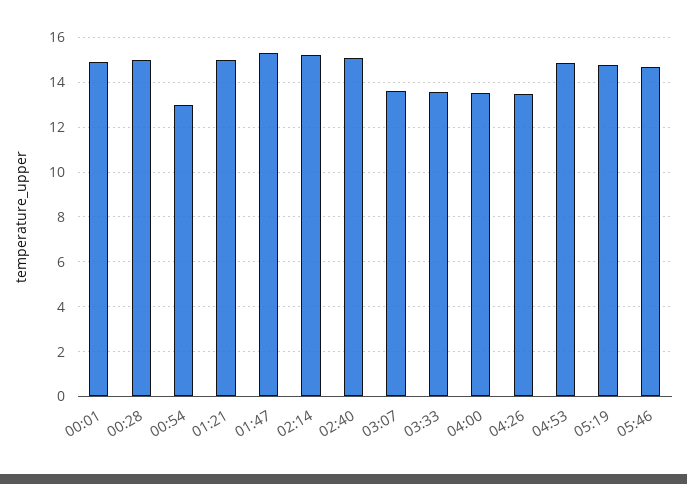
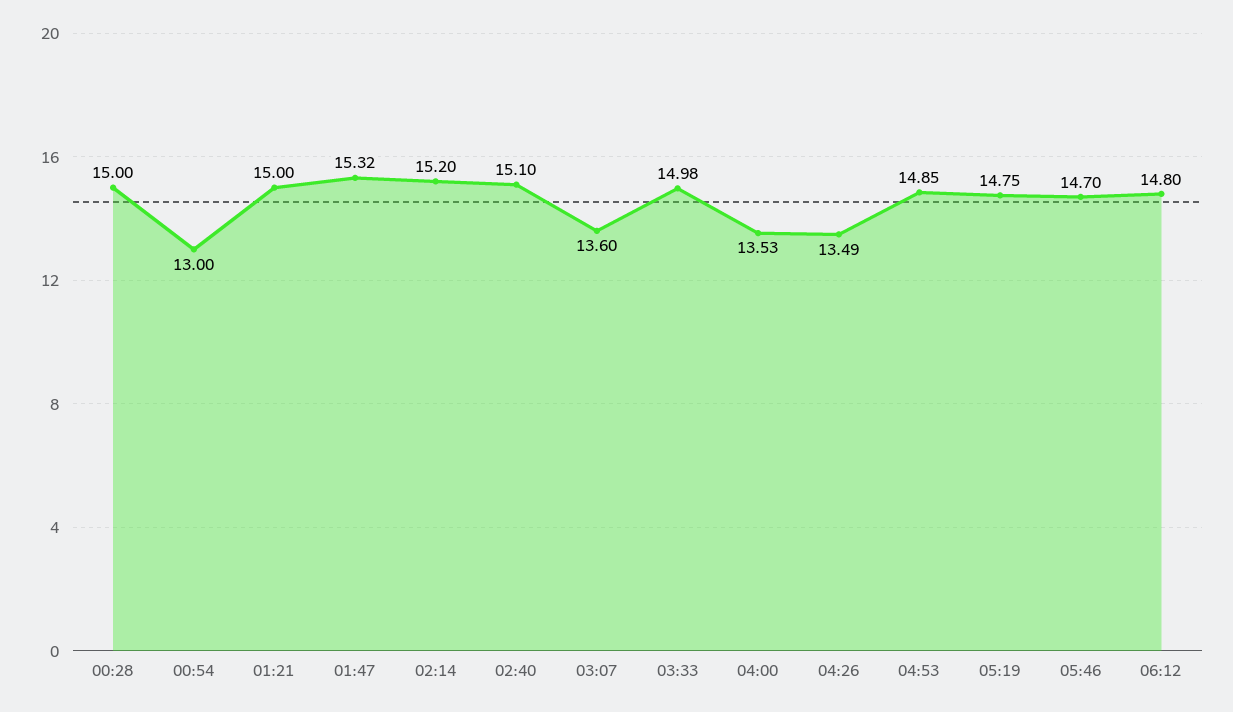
00:01: 15 -> none
03:33: 13.5 -> 14.98
06:12: none -> 14.8

